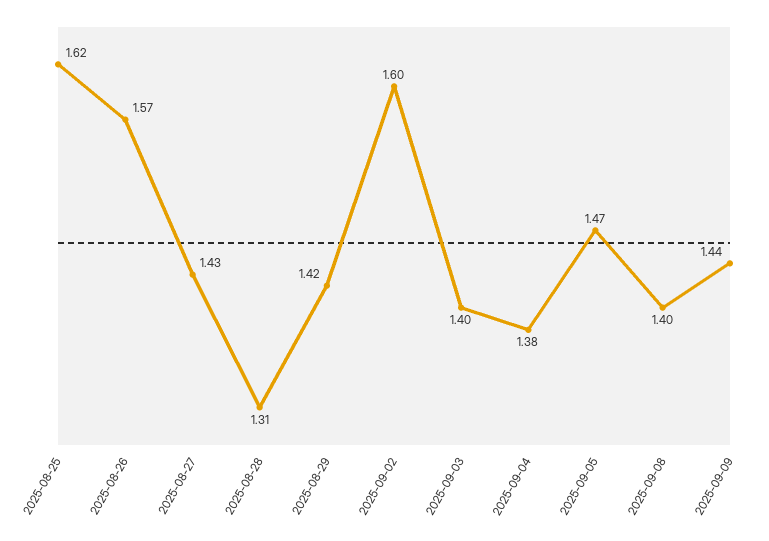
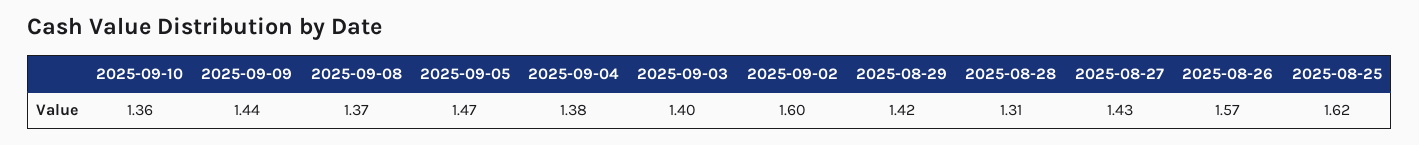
2025-09-08: 1.4 -> 1.37
2025-09-10: none -> 1.36

